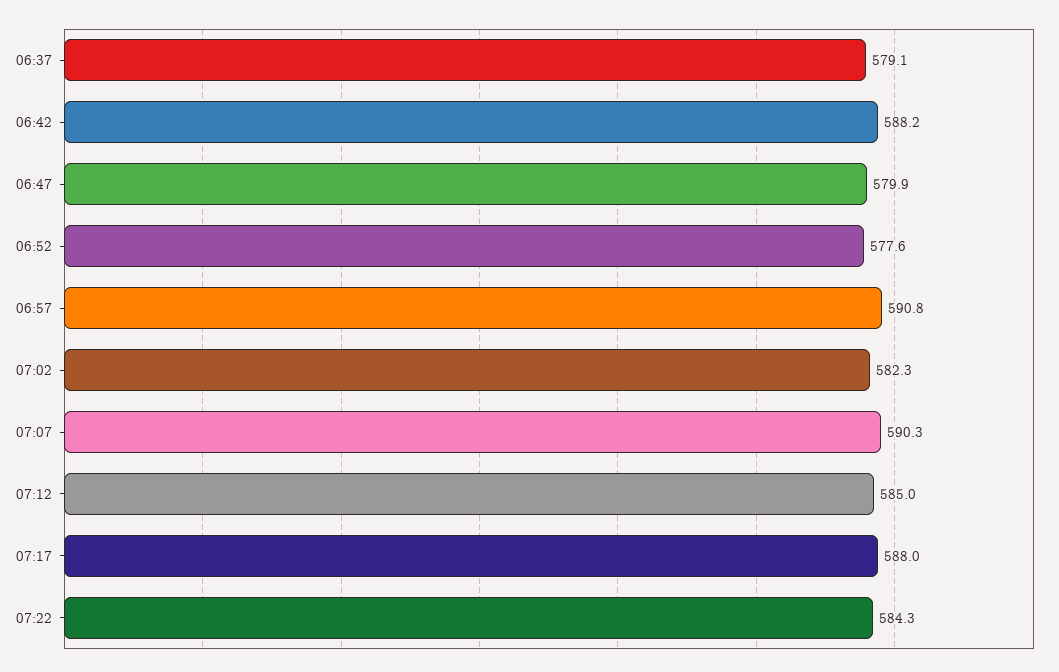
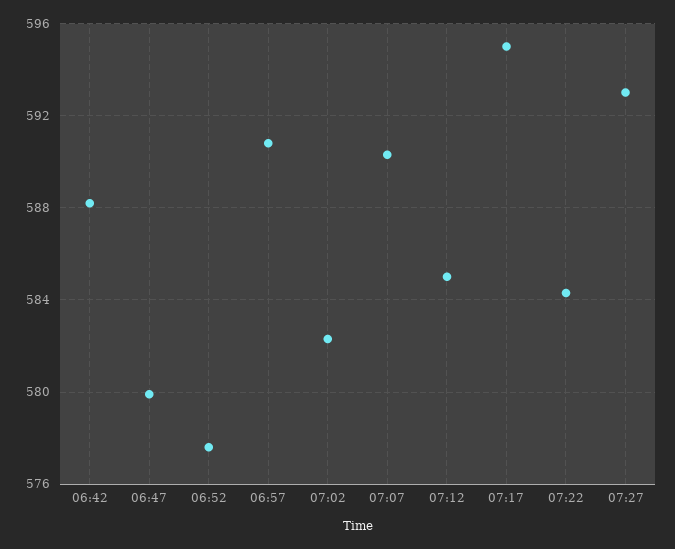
06:37: 579.1 -> none
07:17: 588 -> 595
07:27: none -> 593

